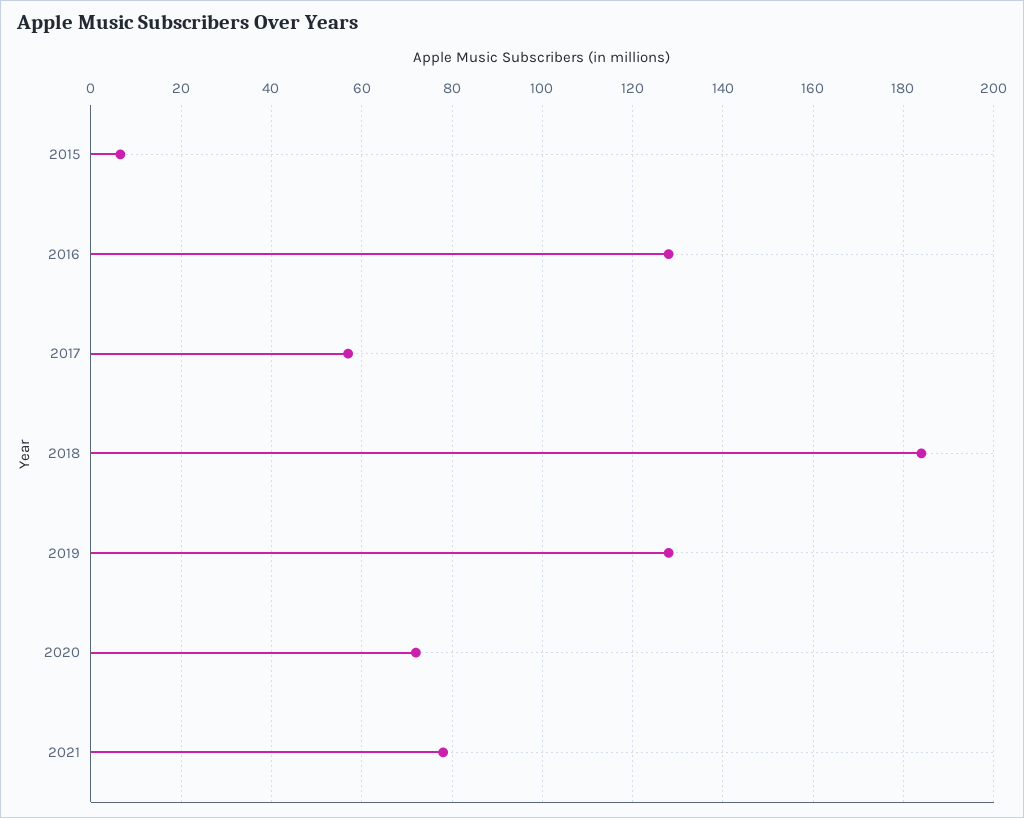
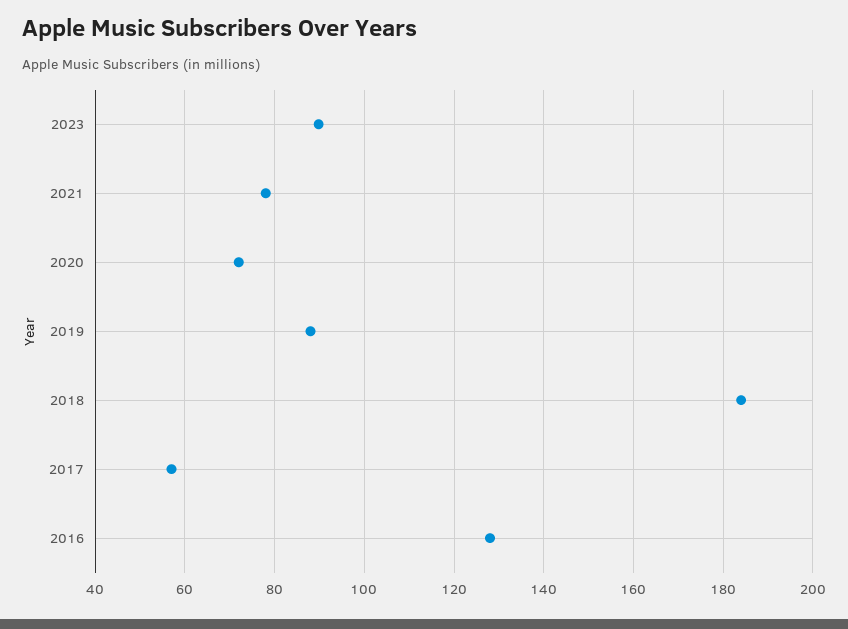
2015: 6 -> none
2019: 128 -> 88
2023: none -> 90

